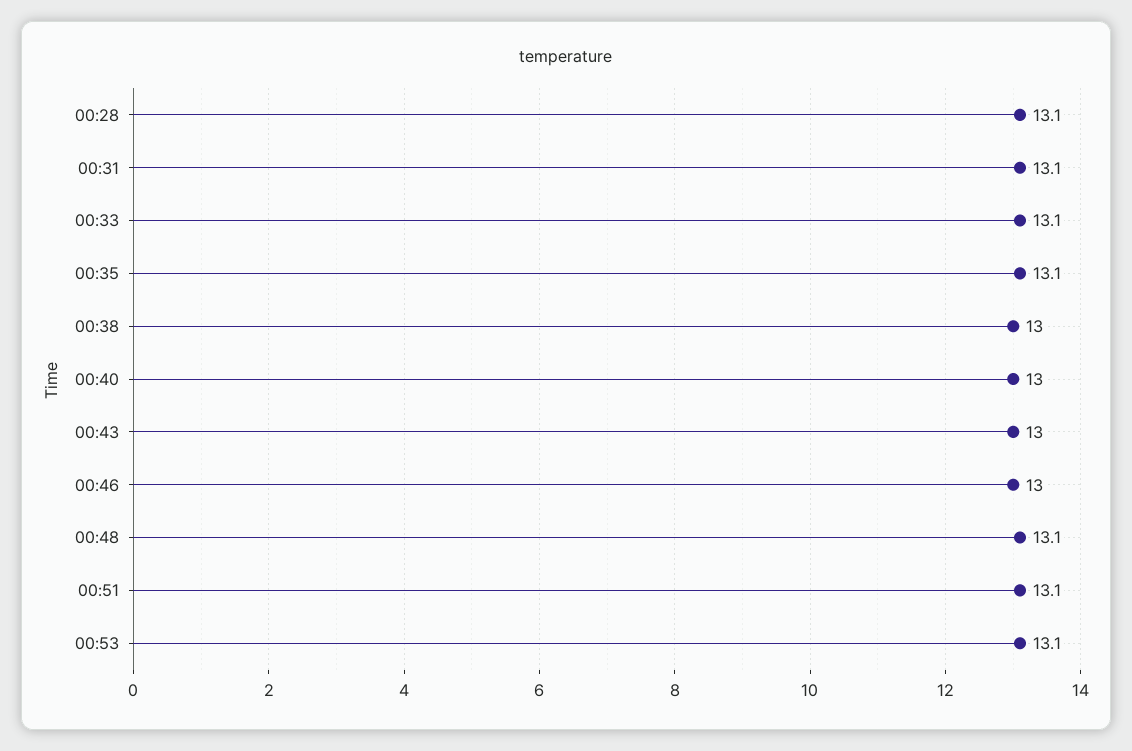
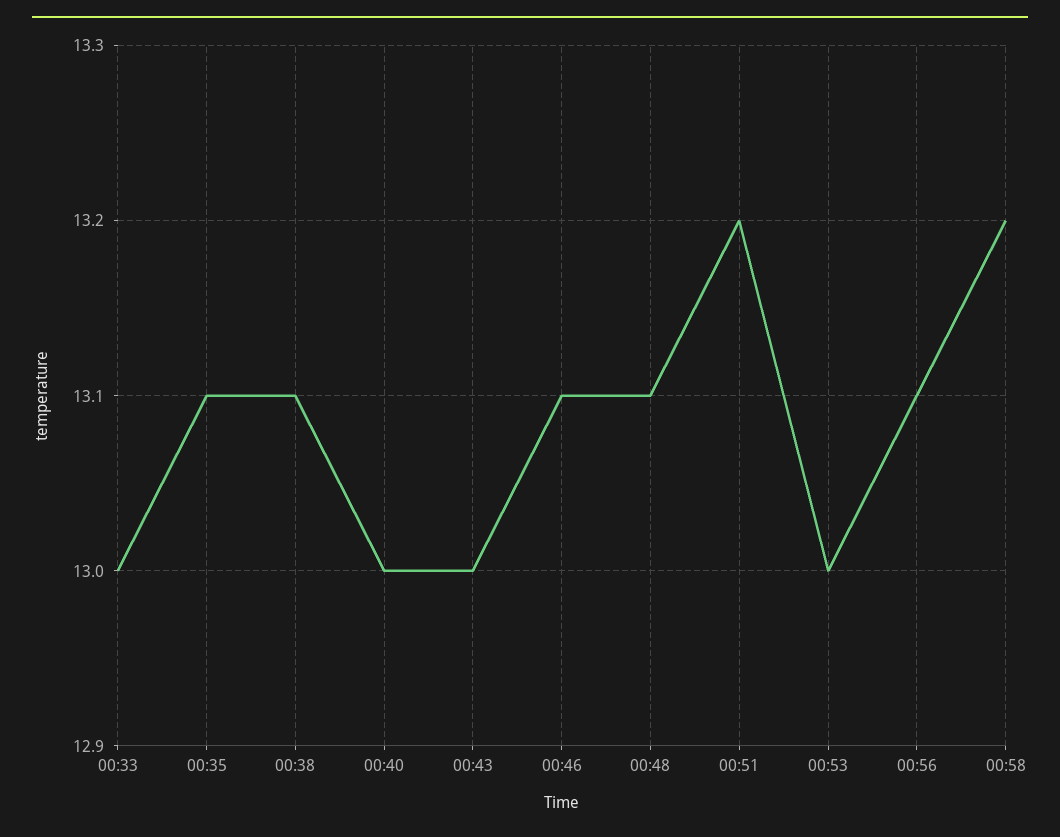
00:28: 13.1 -> none
00:31: 13.1 -> none
00:33: 13.1 -> 13
00:38: 13 -> 13.1
00:46: 13 -> 13.1
00:51: 13.1 -> 13.2
00:53: 13.1 -> 13
00:56: none -> 13.1
00:58: none -> 13.2

